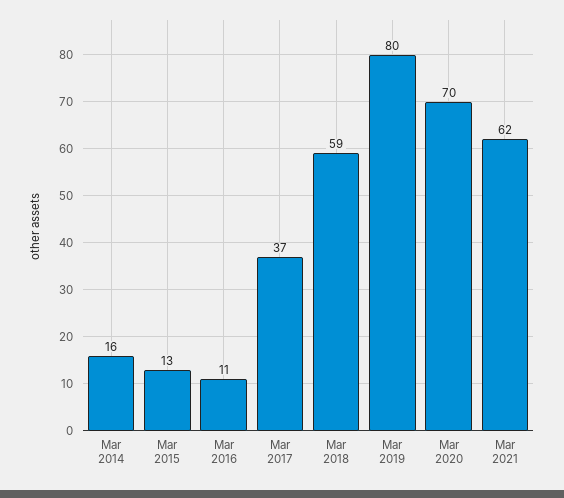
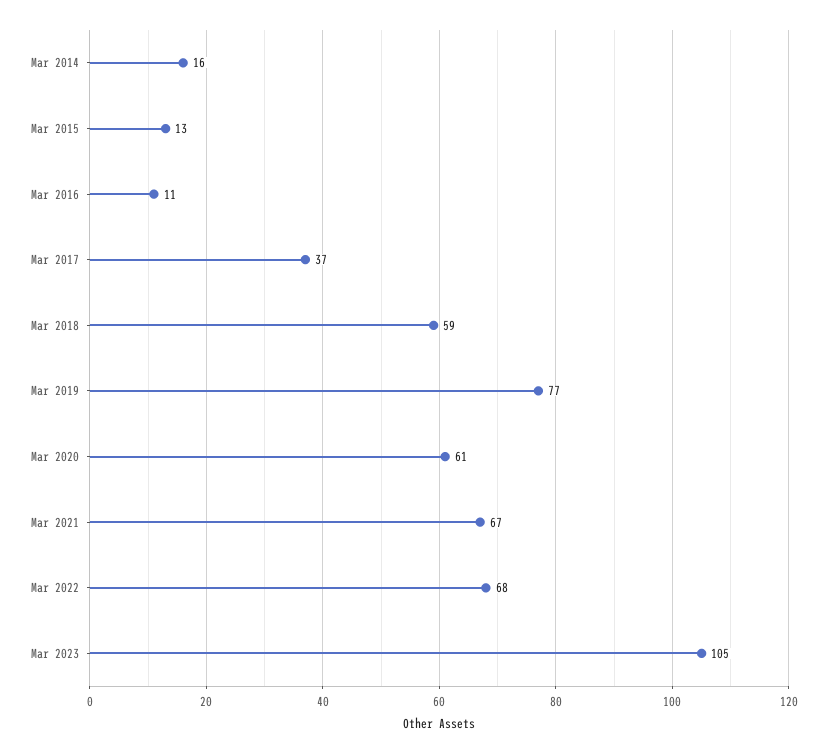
Mar 2019: 80 -> 77
Mar 2020: 70 -> 61
Mar 2021: 62 -> 67
Mar 2022: none -> 68
Mar 2023: none -> 105

